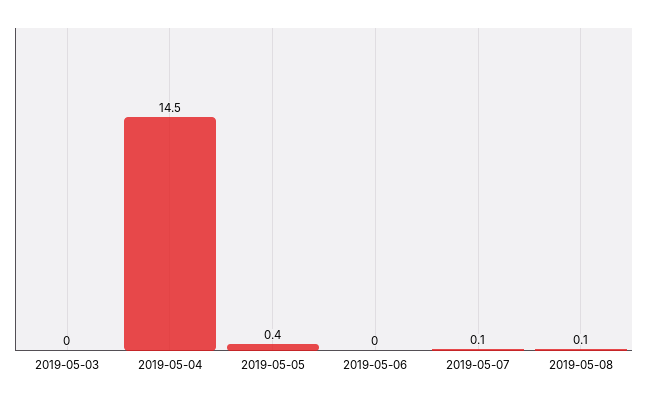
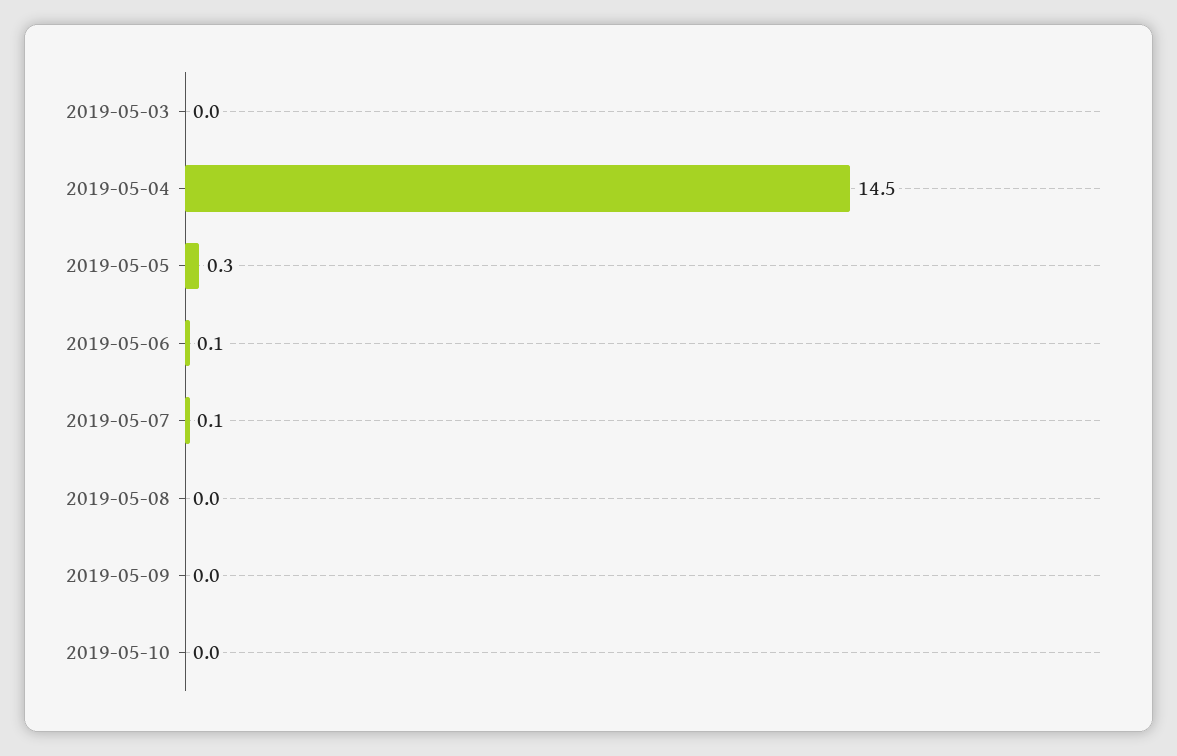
2019-05-05: 0.4 -> 0.3
2019-05-06: 0 -> 0.1
2019-05-08: 0.1 -> 0
2019-05-09: none -> 0
2019-05-10: none -> 0

